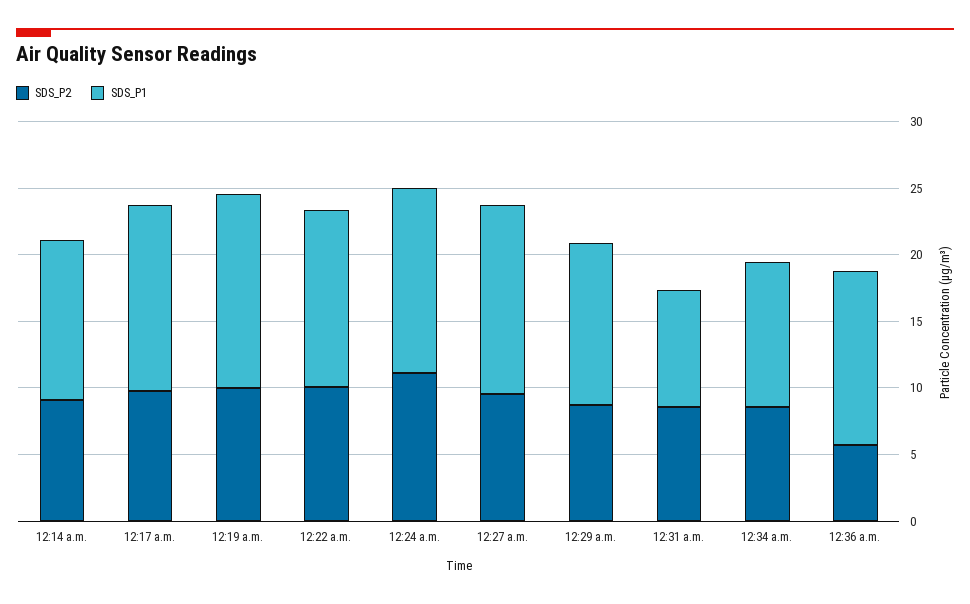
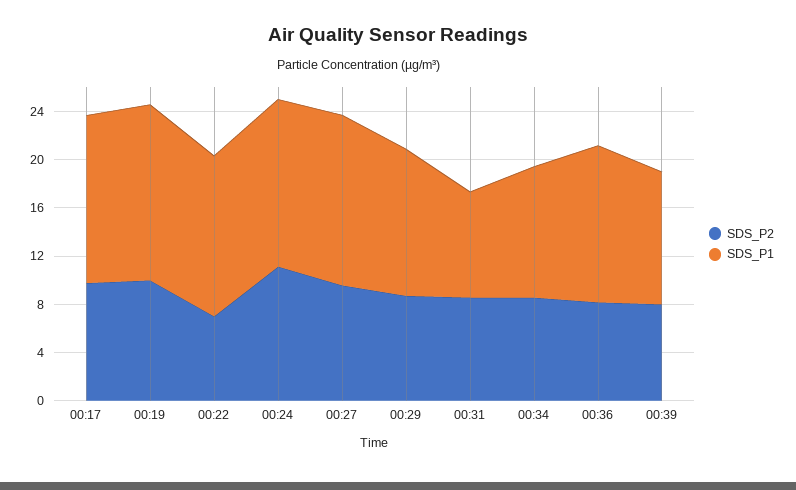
SDS_P2, 12:14 a.m.: 9 -> none
SDS_P1, 12:14 a.m.: 12 -> none
SDS_P2, 12:22 a.m.: 10 -> 7
SDS_P2, 12:36 a.m.: 6 -> 8
SDS_P2, 00:39: none -> 8
SDS_P1, 00:39: none -> 11

